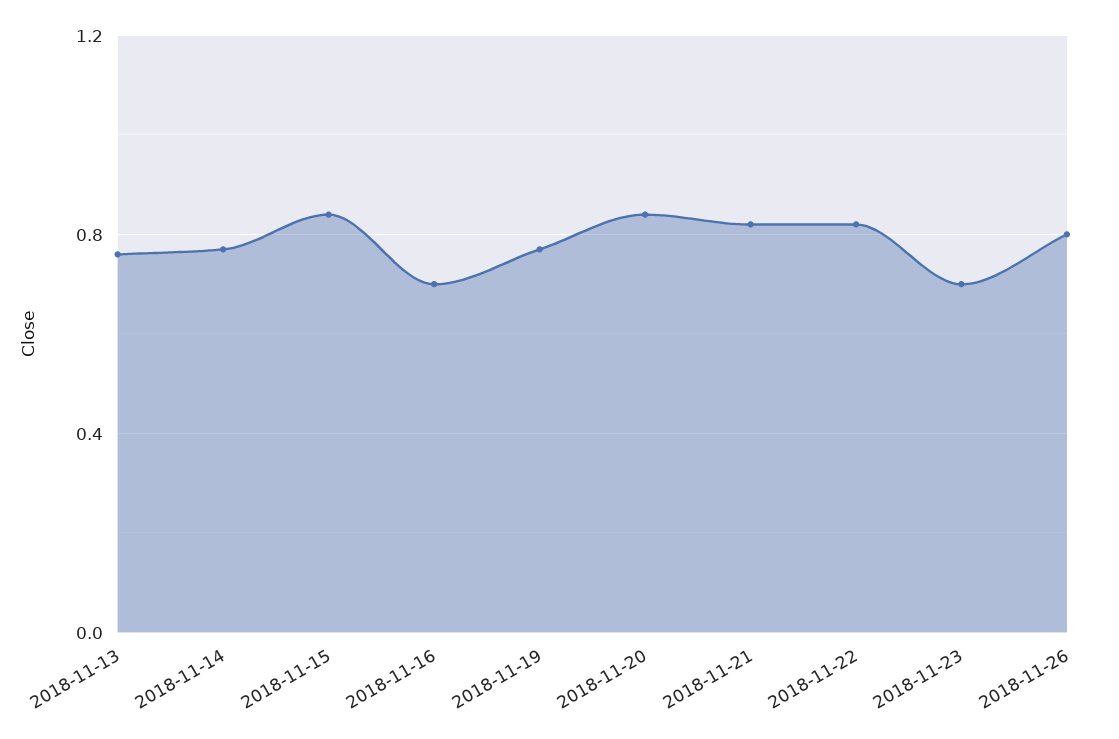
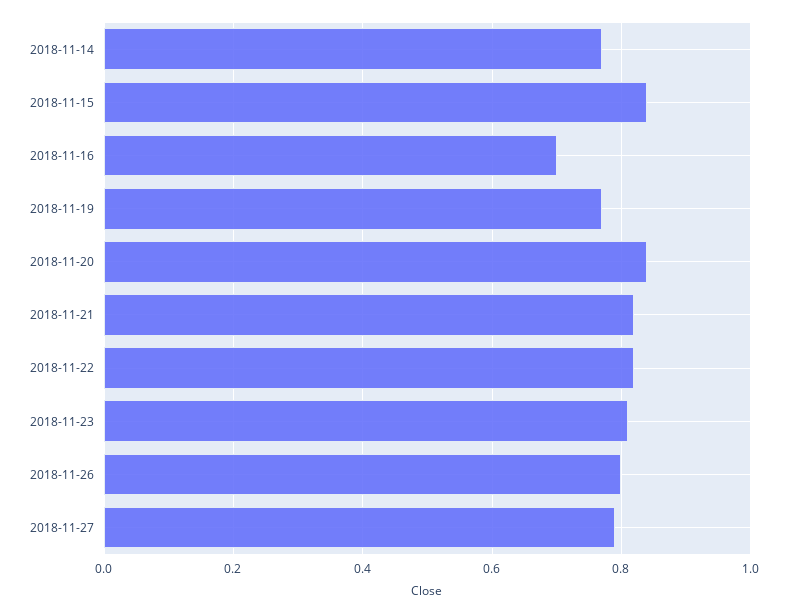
2018-11-13: 0.75 -> none
2018-11-23: 0.7 -> 0.8
2018-11-27: none -> 0.8

